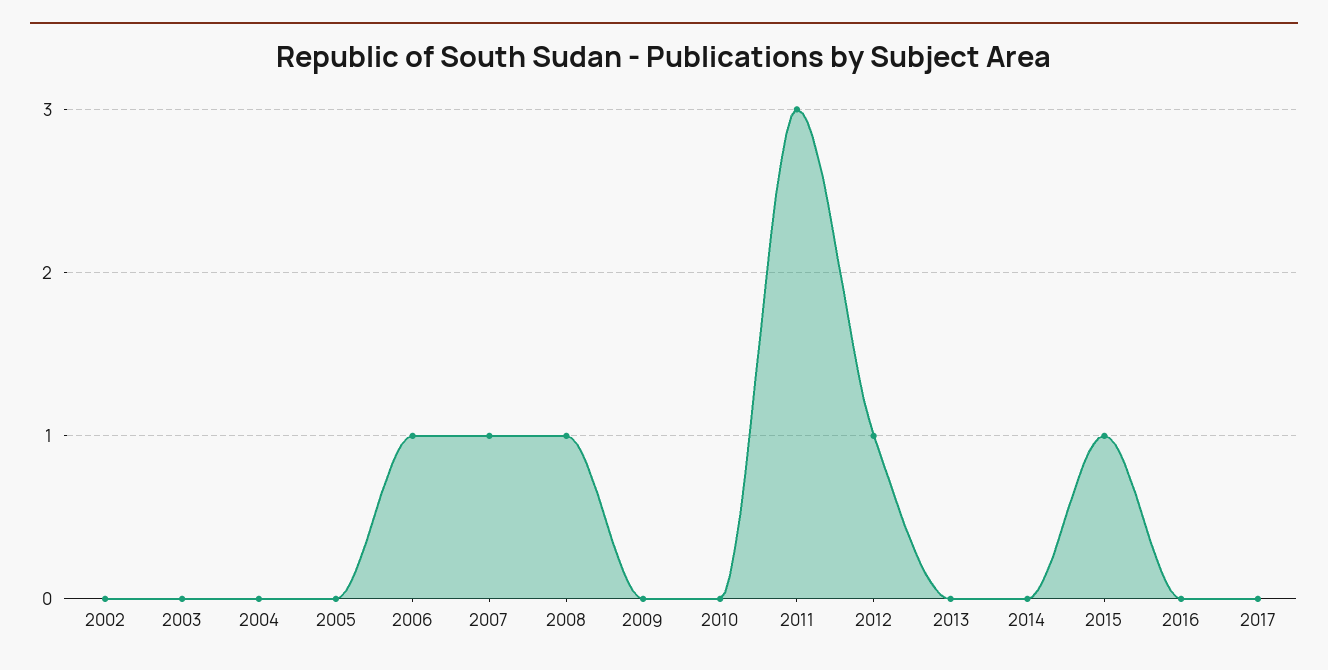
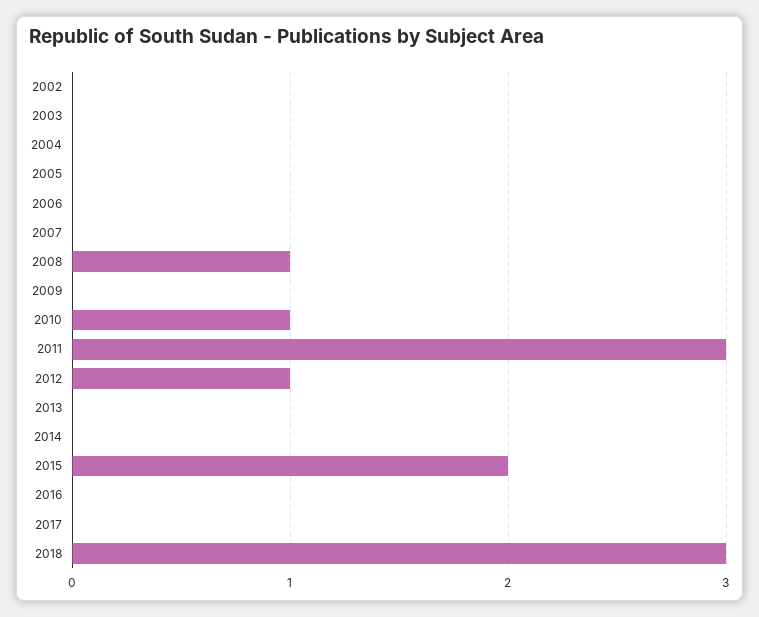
2006: 1 -> 0
2007: 1 -> 0
2010: 0 -> 1
2015: 1 -> 2
2018: none -> 3

